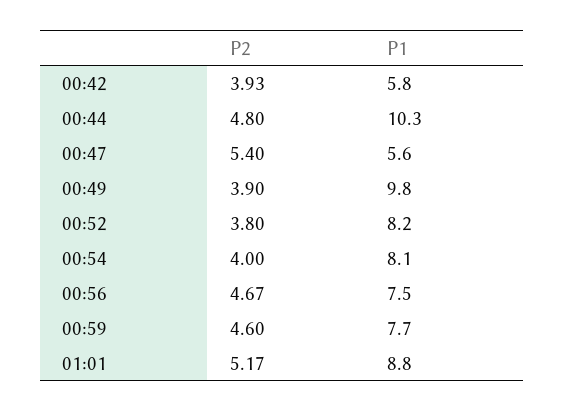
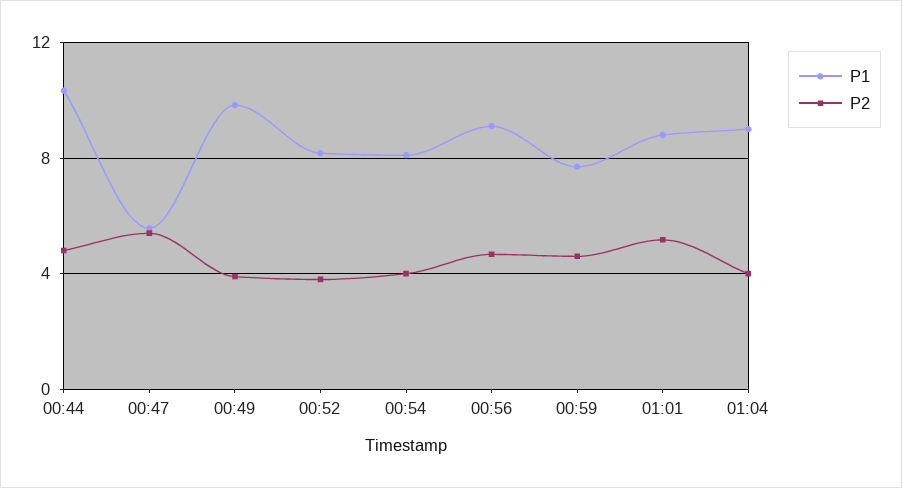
P2, 00:42: 3.93 -> none
P1, 00:42: 5.8 -> none
P1, 00:56: 7.5 -> 9
P1, 01:04: none -> 9
P2, 01:04: none -> 4

